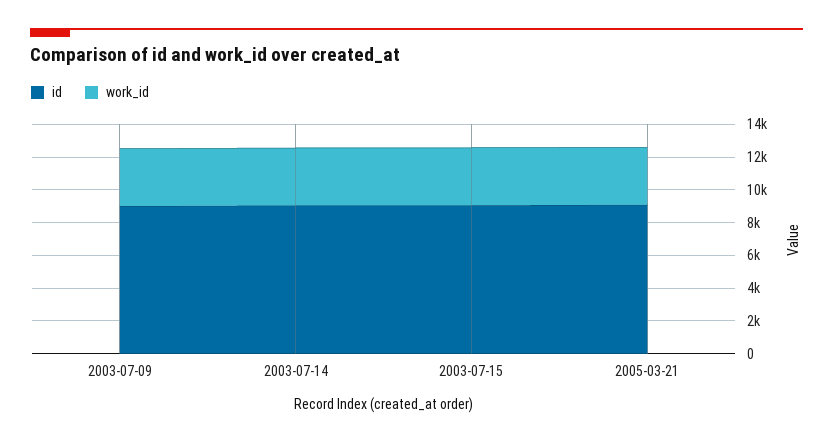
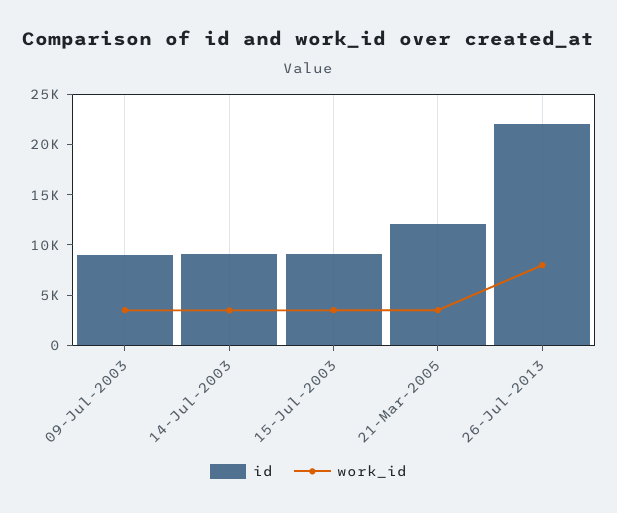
id, 2005-03-21: 9000 -> 12000
id, 26-Jul-2013: none -> 22000
work_id, 26-Jul-2013: none -> 8000

